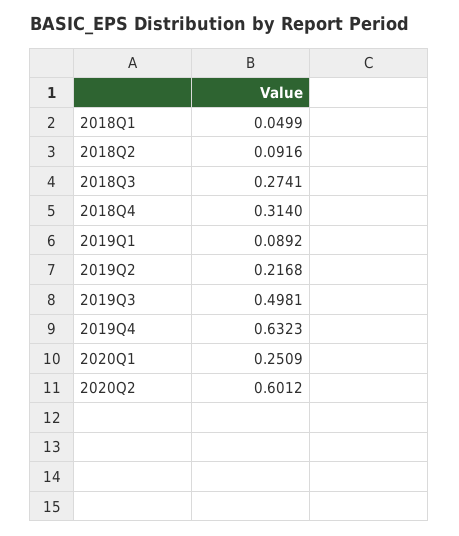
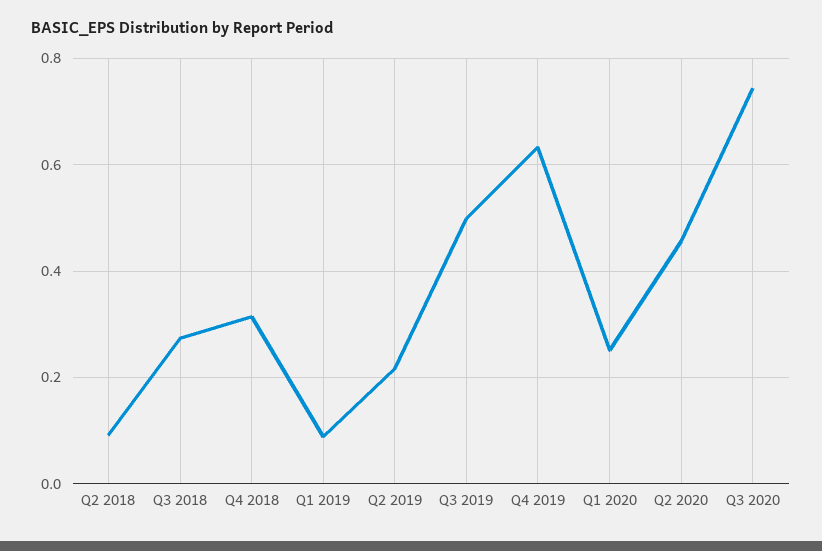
2018Q1: 0.0499 -> none
2020Q2: 0.6012 -> 0.46
Q3 2020: none -> 0.74

